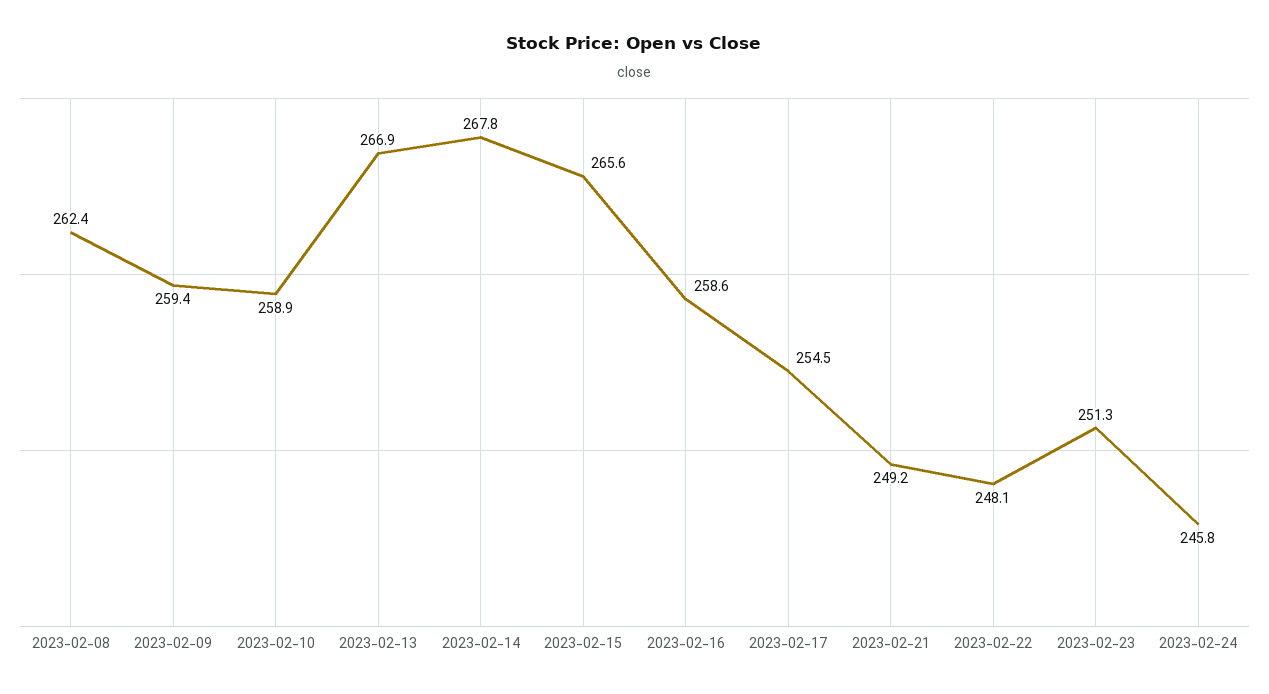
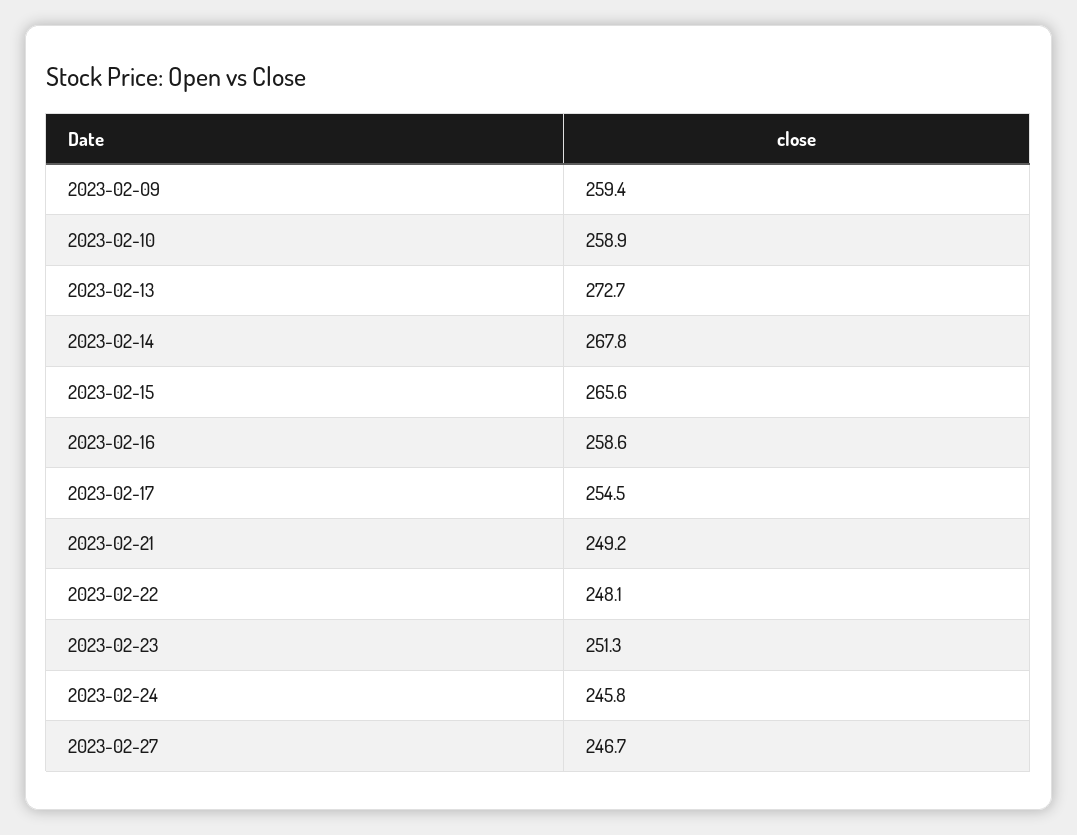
2023-02-08: 262.4 -> none
2023-02-13: 266.9 -> 272.7
2023-02-27: none -> 246.7

